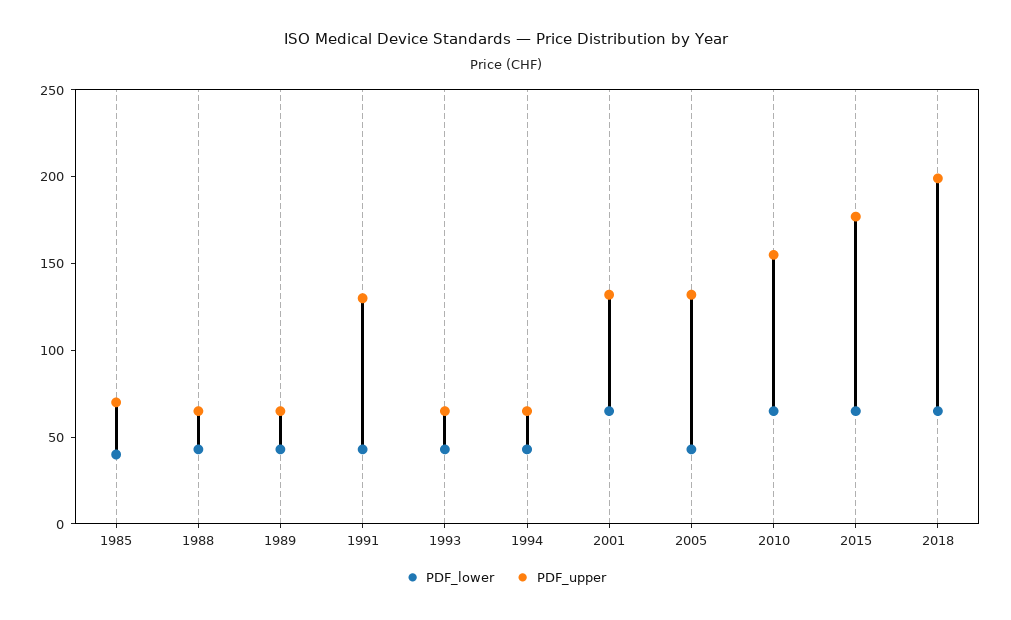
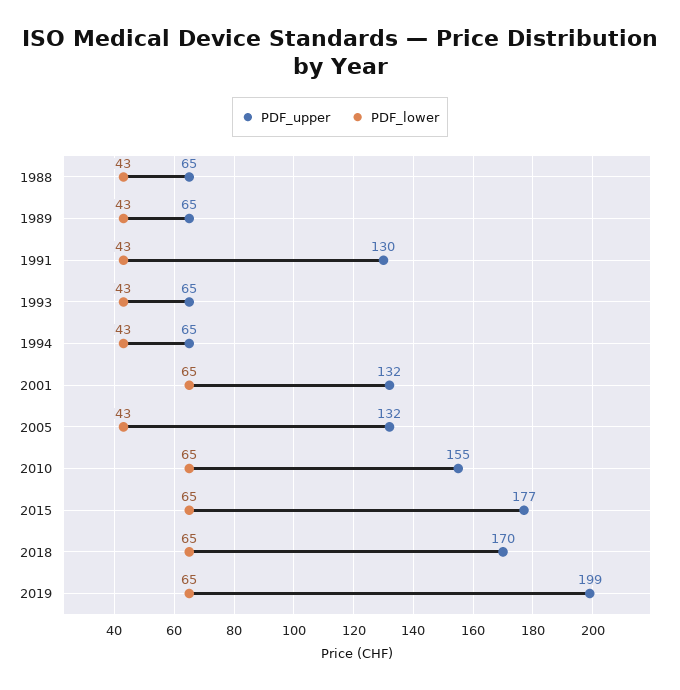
PDF_lower, 1985: 40 -> none
PDF_upper, 1985: 70 -> none
PDF_upper, 2018: 200 -> 170
PDF_upper, 2019: none -> 199
PDF_lower, 2019: none -> 65

